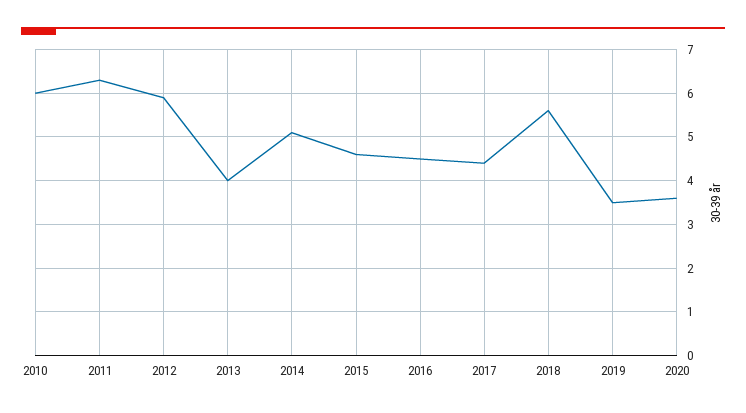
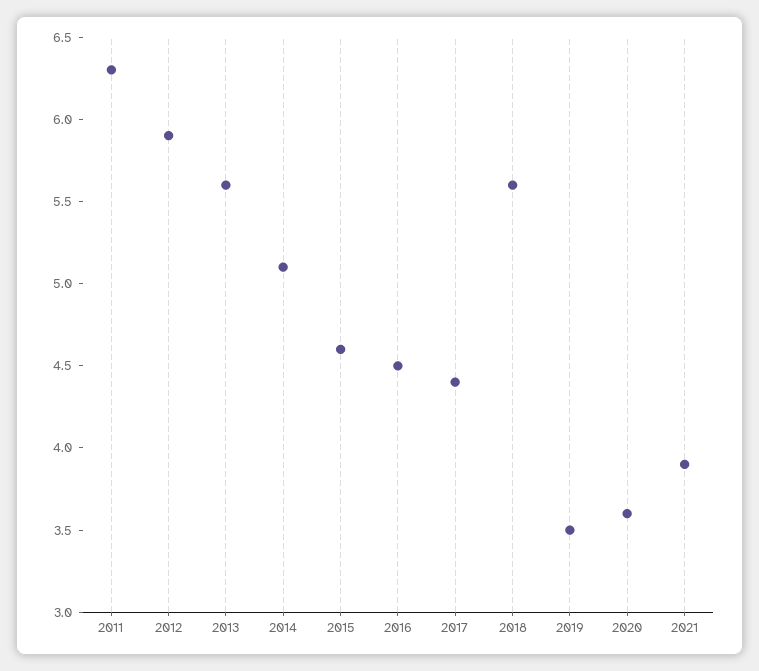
2010: 6 -> none
2013: 4 -> 5.6
2021: none -> 3.9

